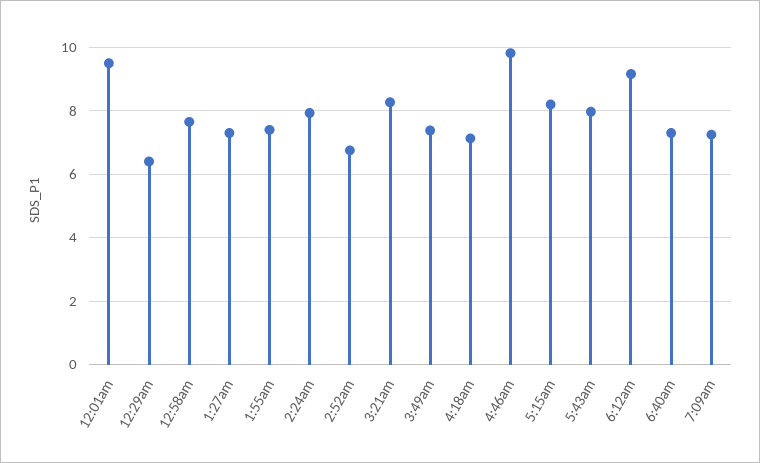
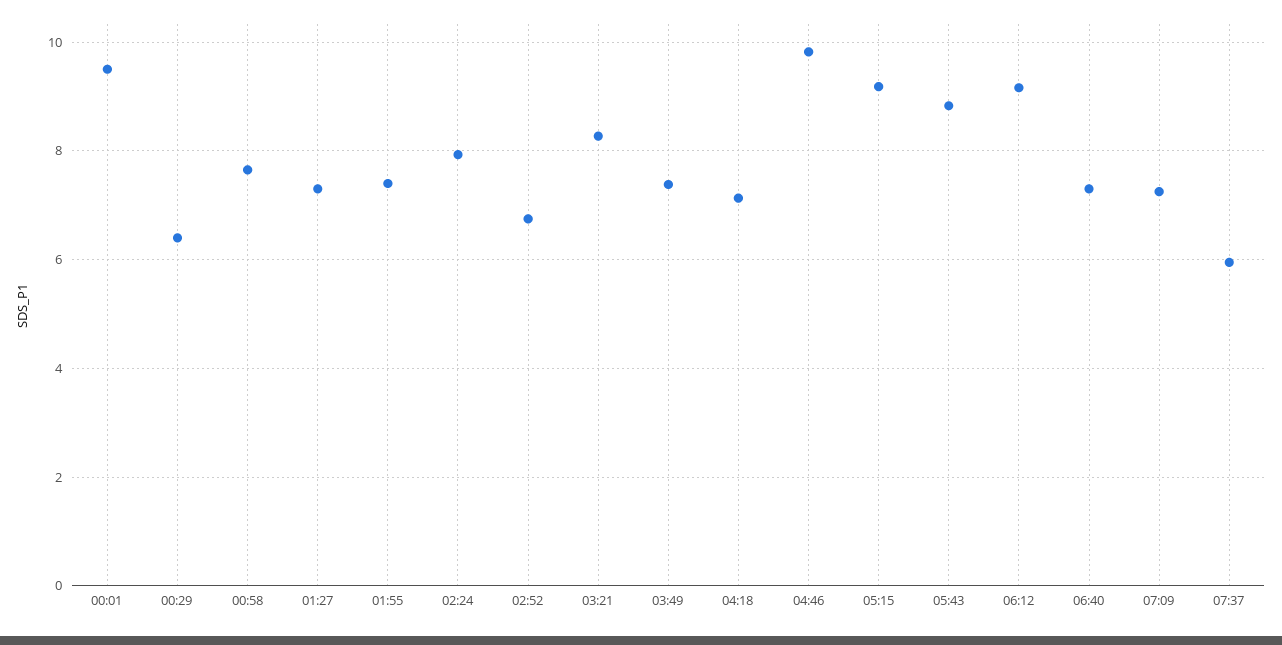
5:15am: 8.2 -> 9.2
5:43am: 8 -> 8.8
07:37: none -> 6

